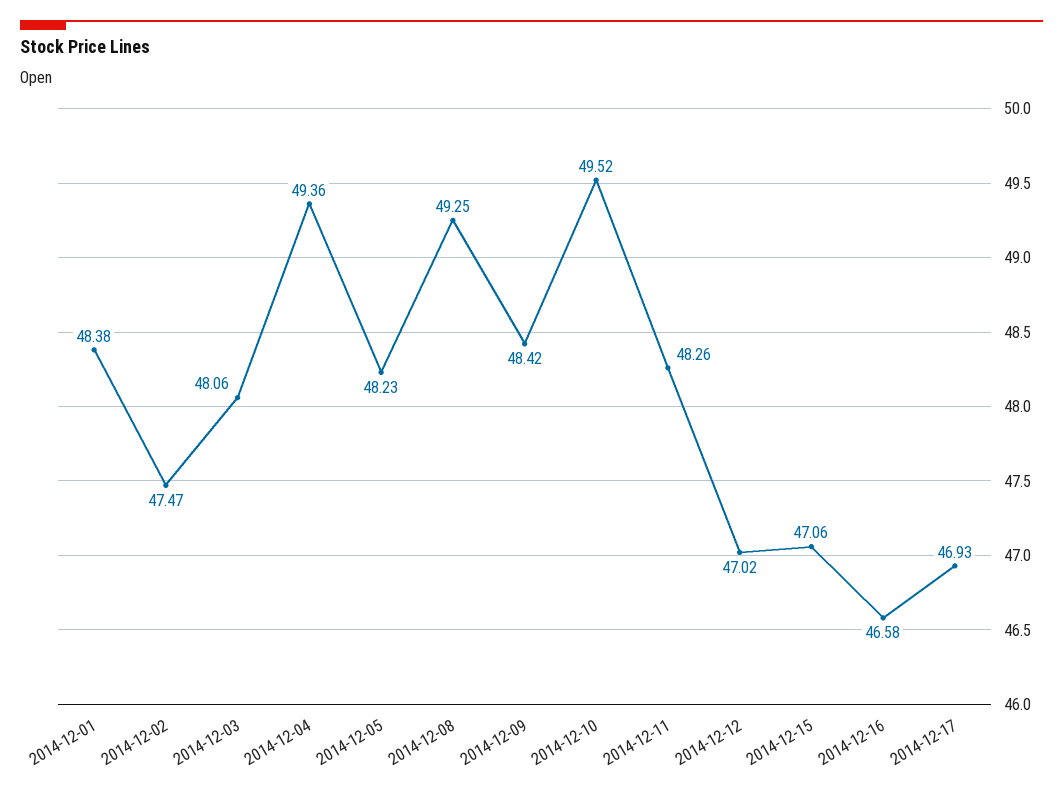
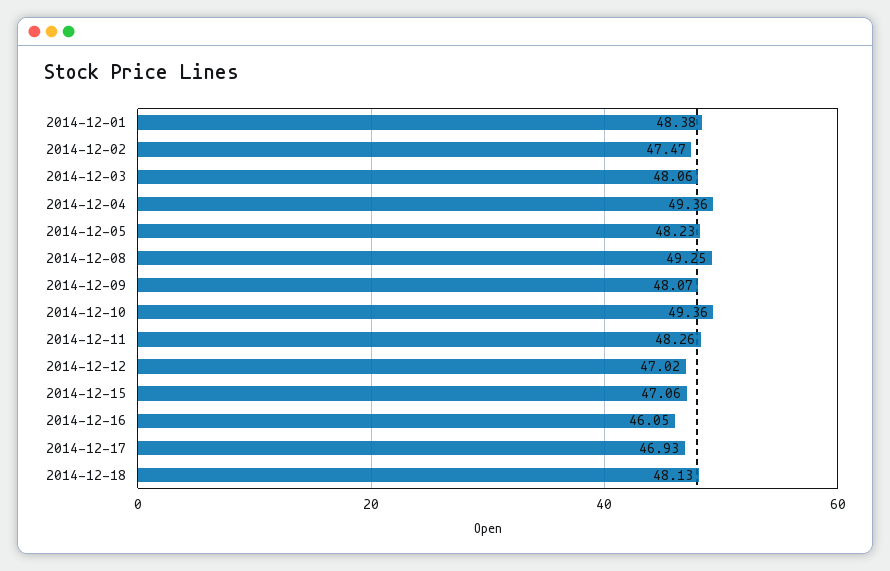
2014-12-09: 48.42 -> 48.07
2014-12-10: 49.52 -> 49.36
2014-12-16: 46.58 -> 46.05
2014-12-18: none -> 48.13

